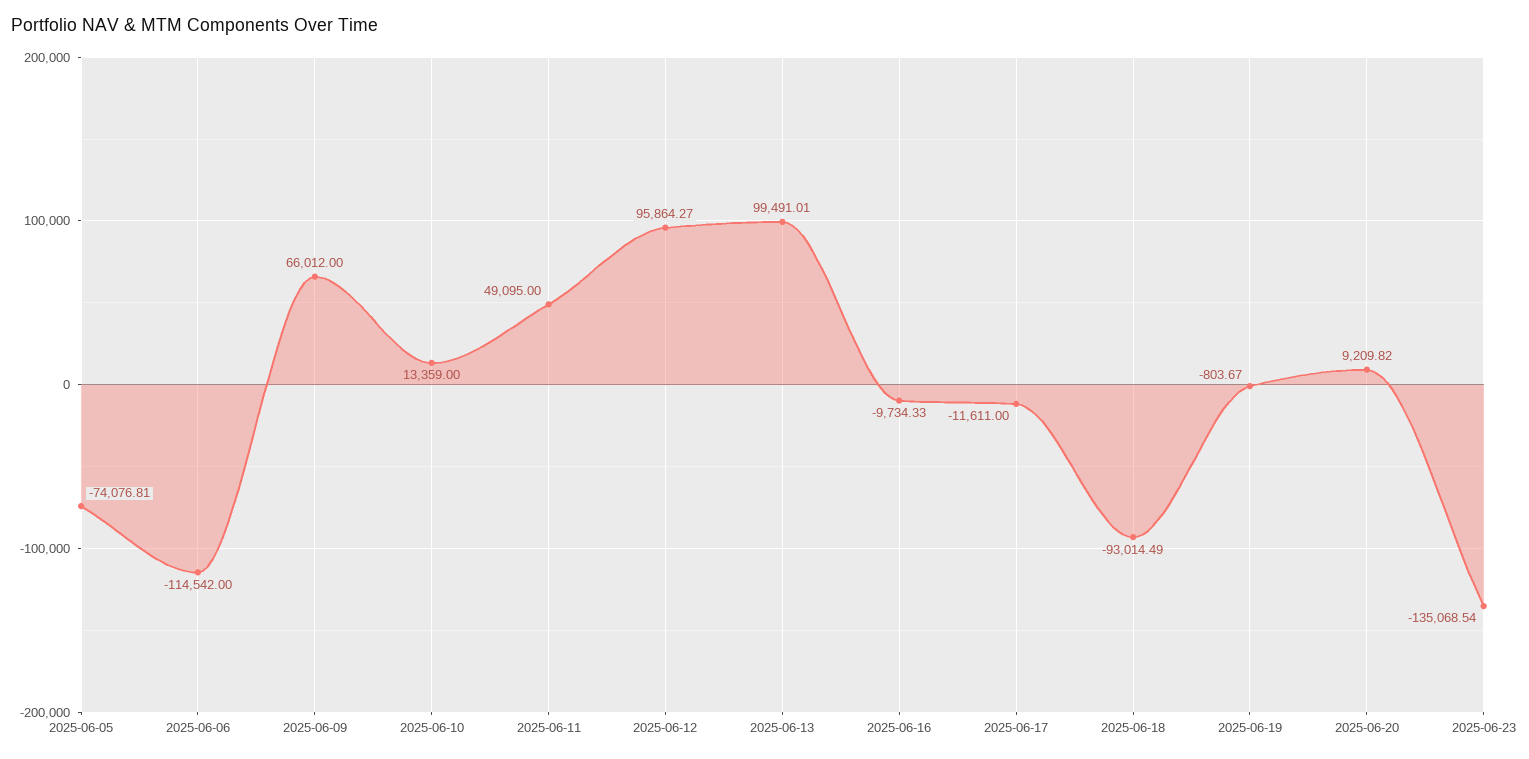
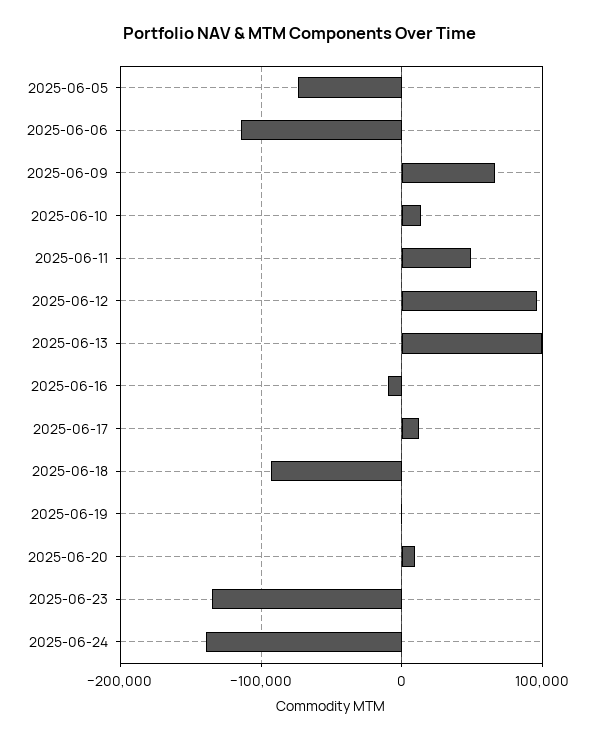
2025-06-17: -11611 -> 10000
2025-06-24: none -> -140000

